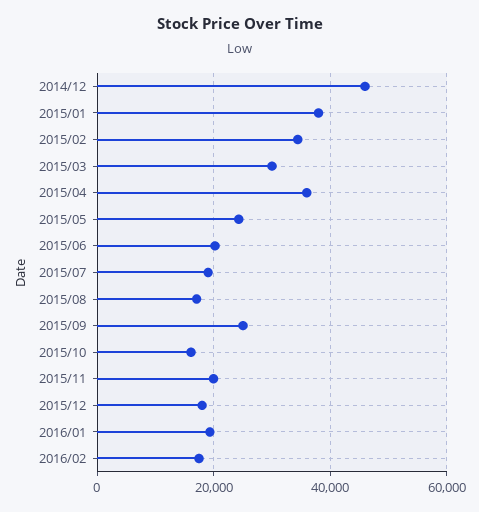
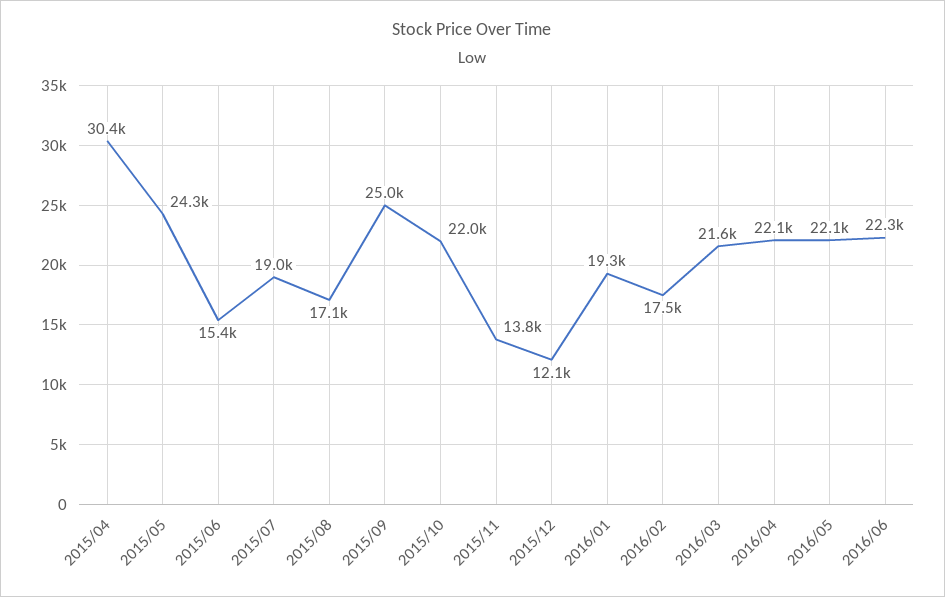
2014/12: 46000 -> none
2015/01: 38000 -> none
2015/02: 34000 -> none
2015/03: 30000 -> none
2015/04: 36000 -> 30400
2015/06: 20000 -> 15400
2015/10: 16000 -> 22000
2015/11: 20000 -> 13800
2015/12: 18000 -> 12100
2016/03: none -> 21600
2016/04: none -> 22100
2016/05: none -> 22100
2016/06: none -> 22300

